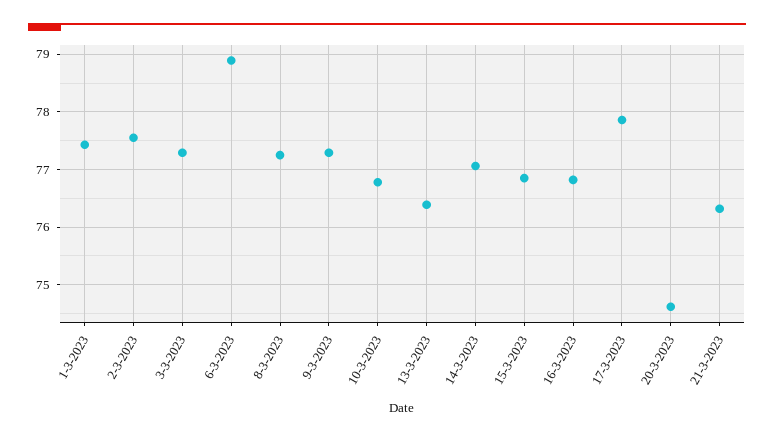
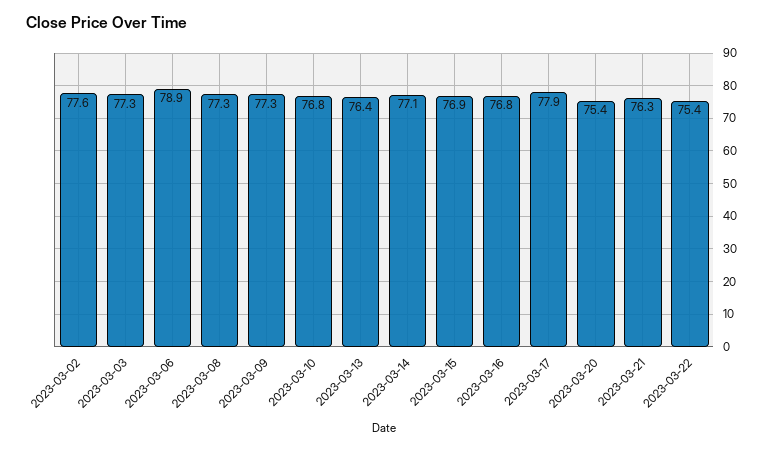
1-3-2023: 77.4 -> none
20-3-2023: 74.6 -> 75.4
2023-03-22: none -> 75.4

